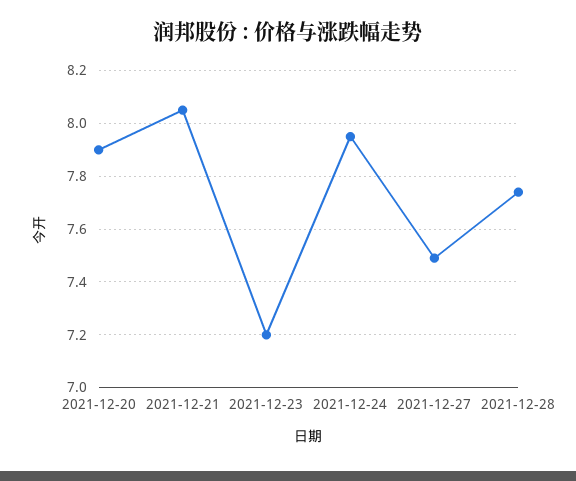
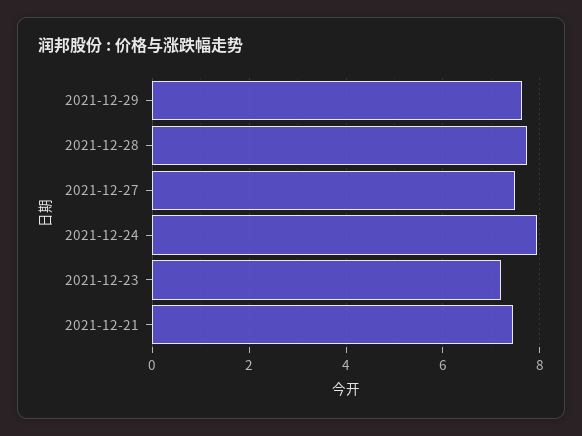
2021-12-20: 7.9 -> none
2021-12-21: 8.05 -> 7.4
2021-12-29: none -> 7.6

